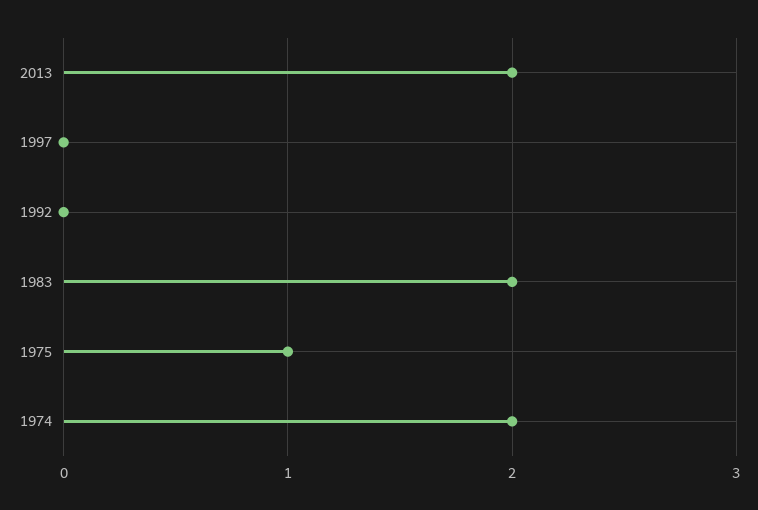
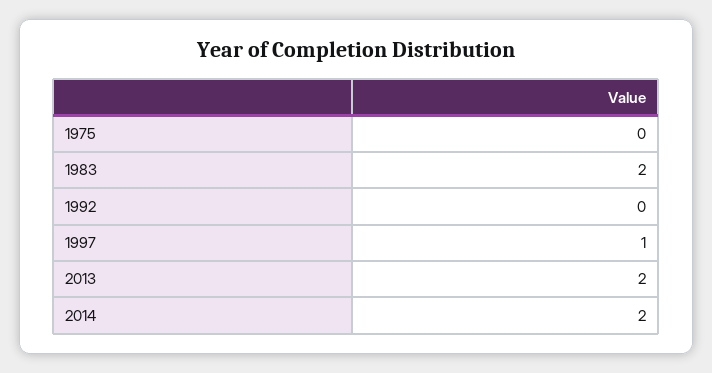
1997: 0 -> 1
1975: 1 -> 0
1974: 2 -> none
2014: none -> 2

